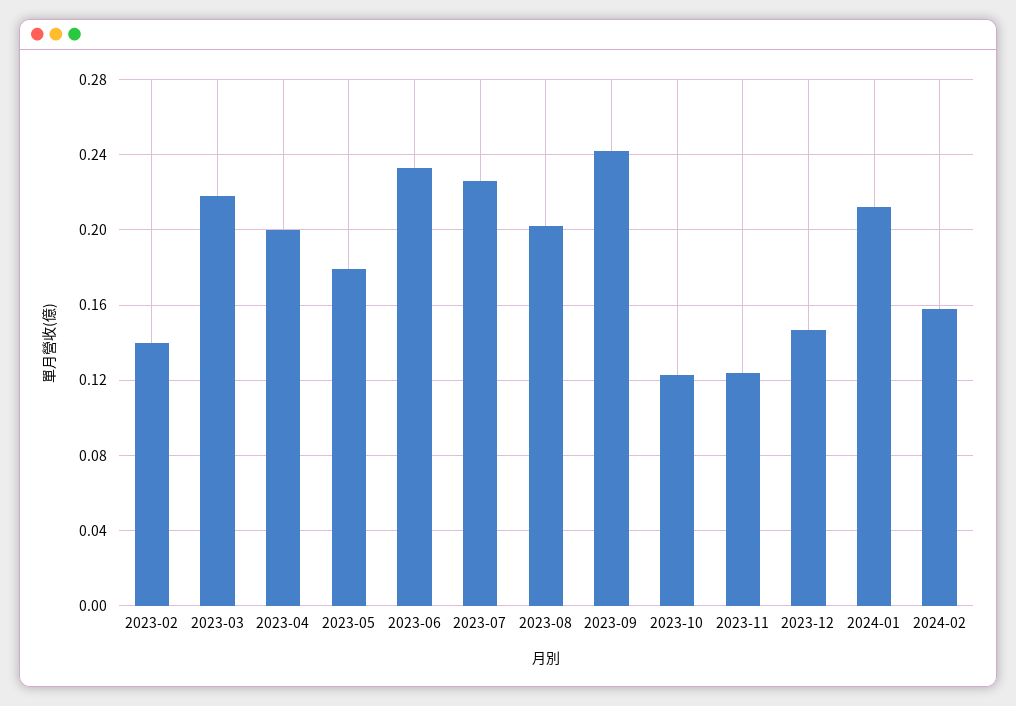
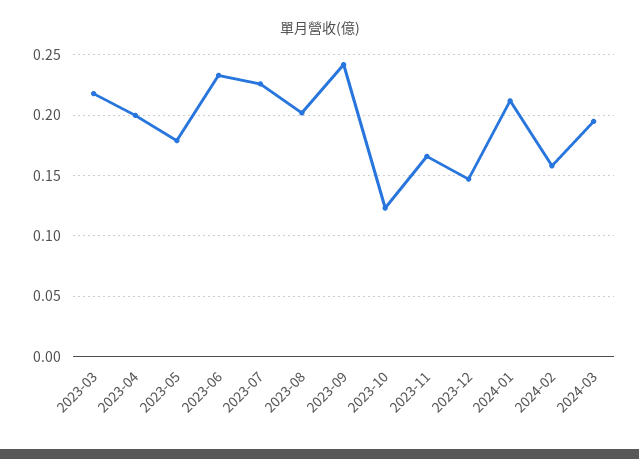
2023-02: 0.14 -> none
2023-11: 0.125 -> 0.165
2024-03: none -> 0.195

